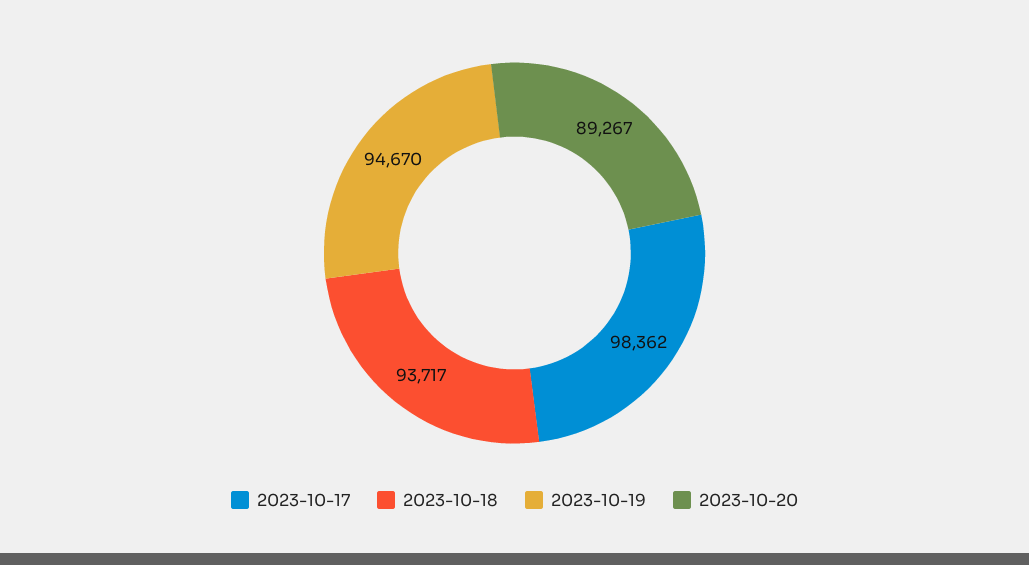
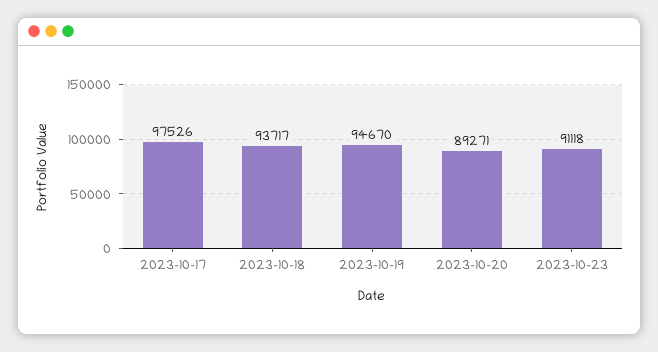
2023-10-17: 98362 -> 97526
2023-10-20: 89267 -> 89271
2023-10-23: none -> 91118

